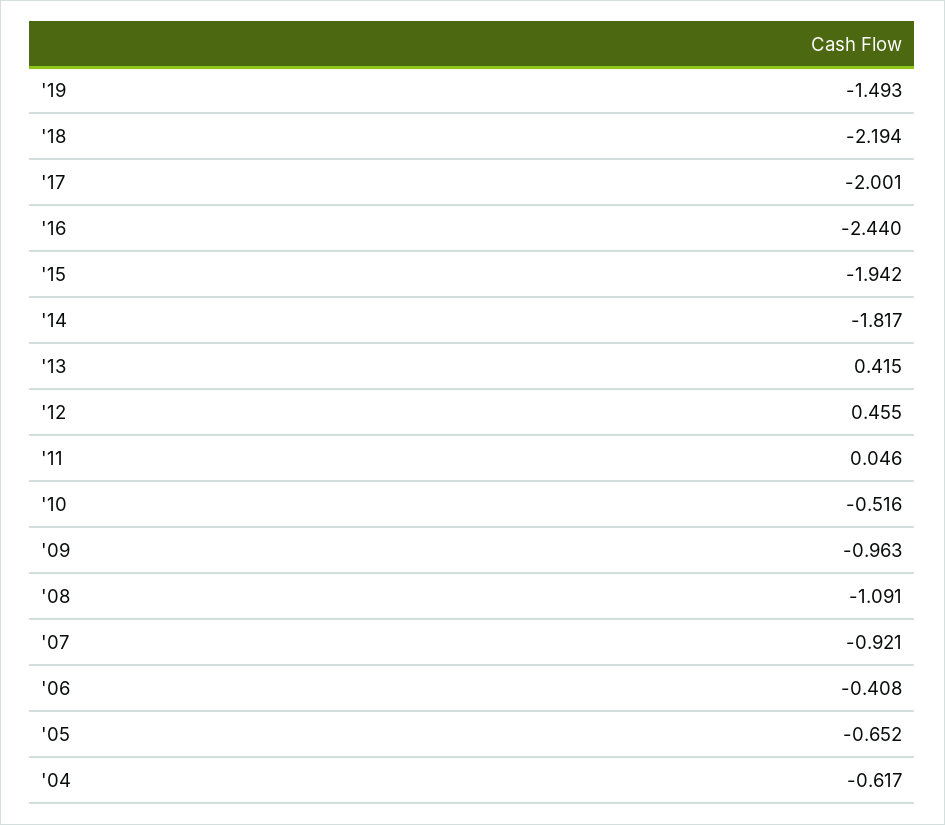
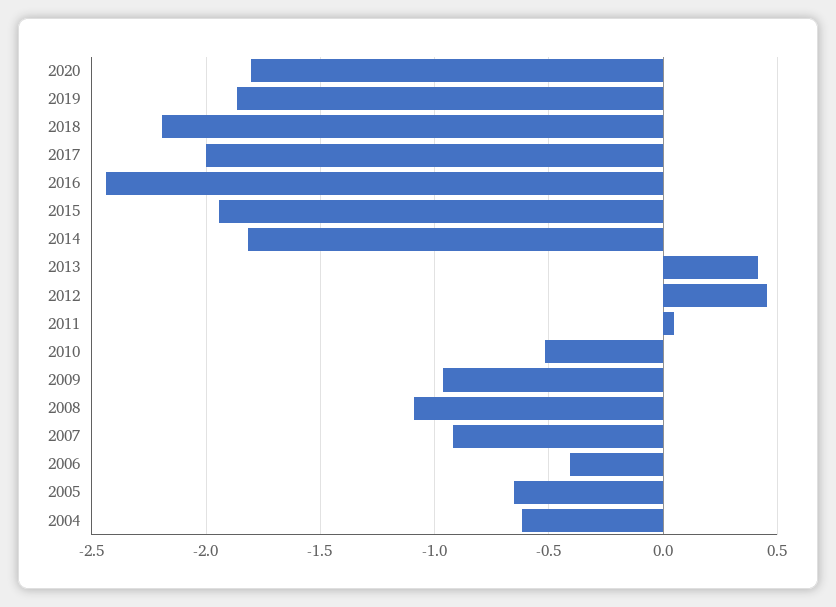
'19: -1.493 -> -1.85
2020: none -> -1.8

